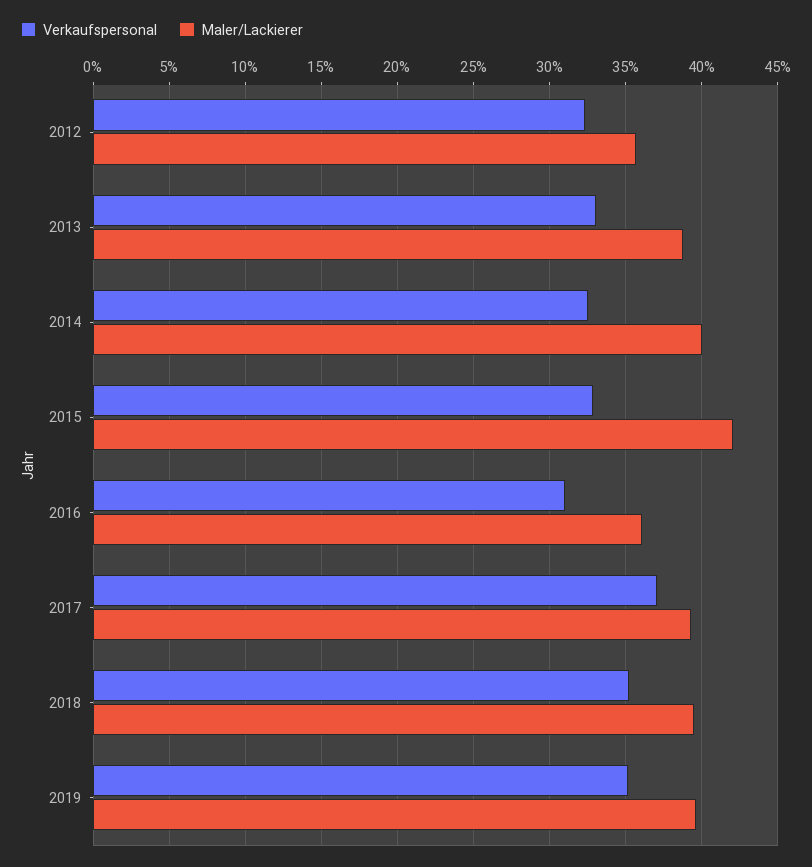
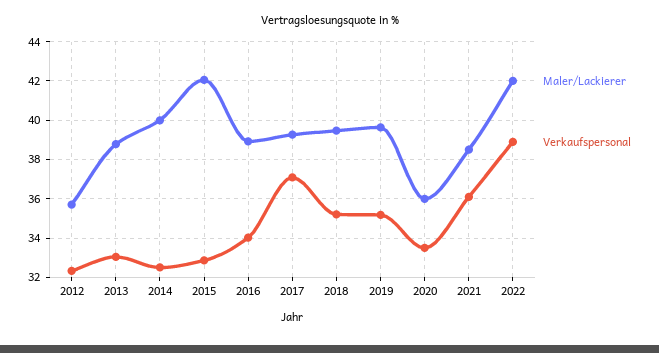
Verkaufspersonal, 2016: 31 -> 34
Maler/Lackierer, 2016: 36 -> 39
Maler/Lackierer, 2020: none -> 36
Verkaufspersonal, 2020: none -> 33.5
Maler/Lackierer, 2021: none -> 38.5
Verkaufspersonal, 2021: none -> 36
Maler/Lackierer, 2022: none -> 42
Verkaufspersonal, 2022: none -> 39

